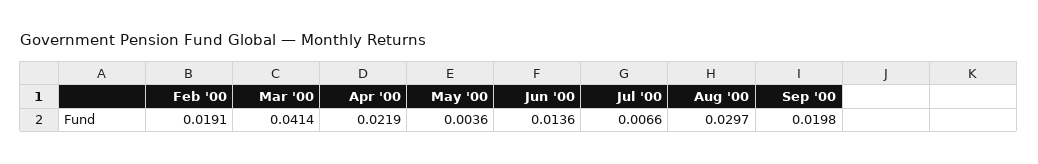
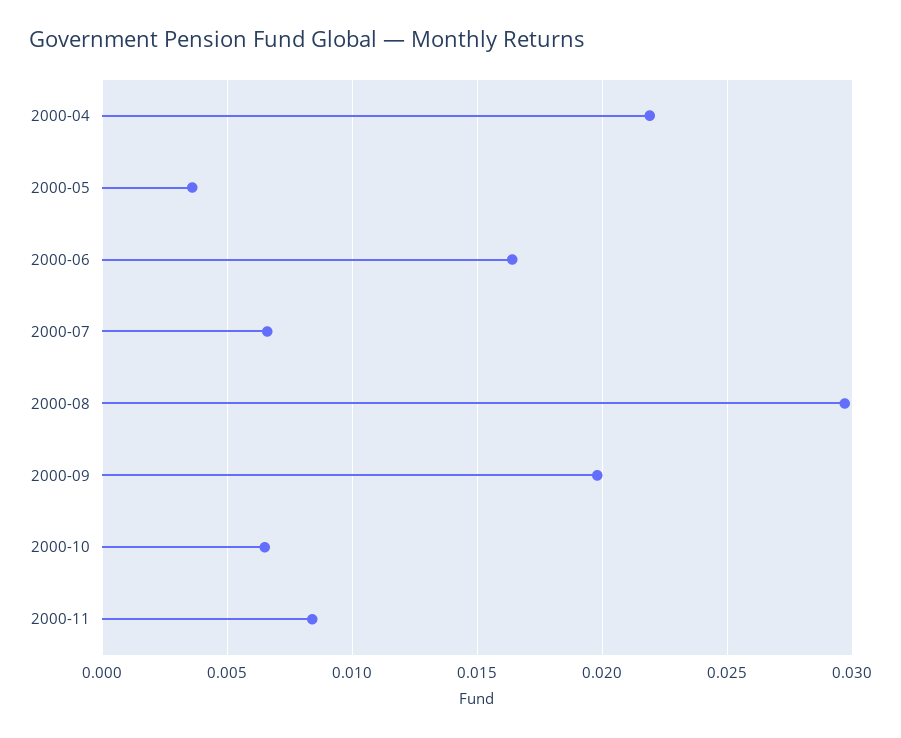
Feb '00: 0.0191 -> none
Mar '00: 0.0414 -> none
Jun '00: 0.0136 -> 0.0165
2000-10: none -> 0.0065
2000-11: none -> 0.0085

